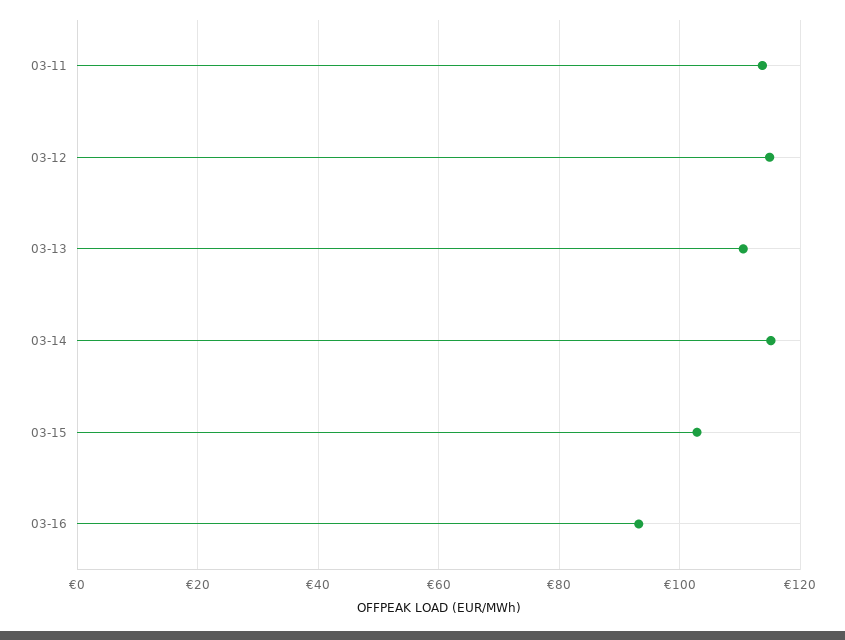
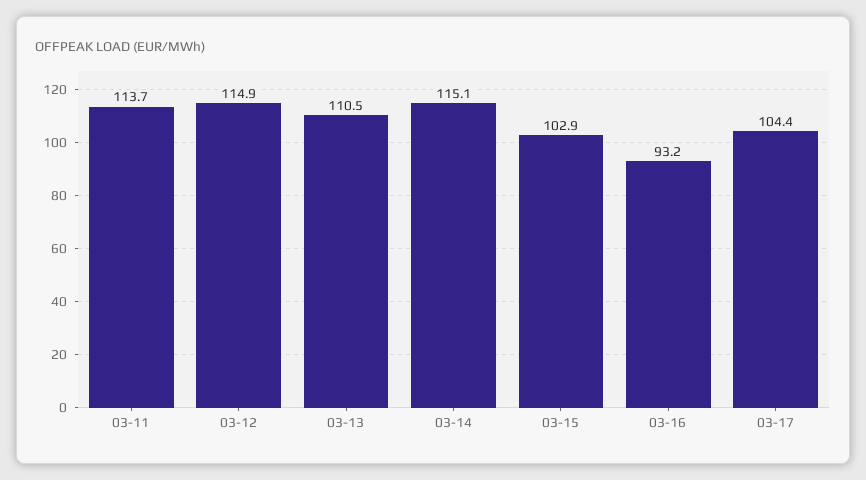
03-17: none -> 104.4

